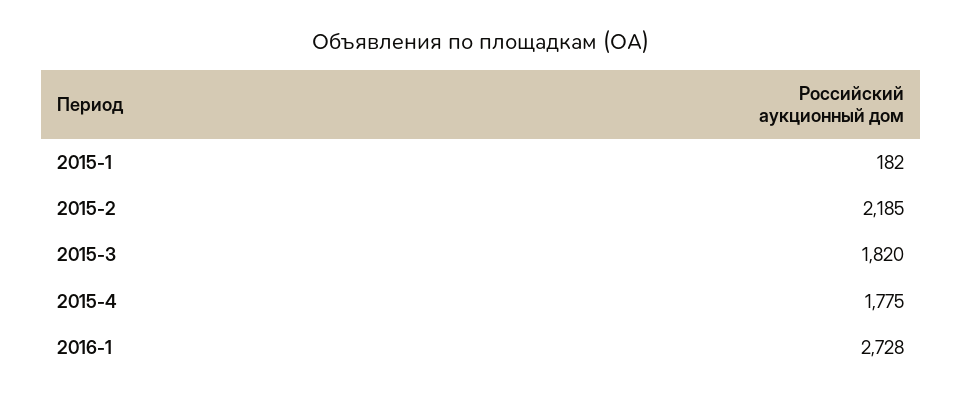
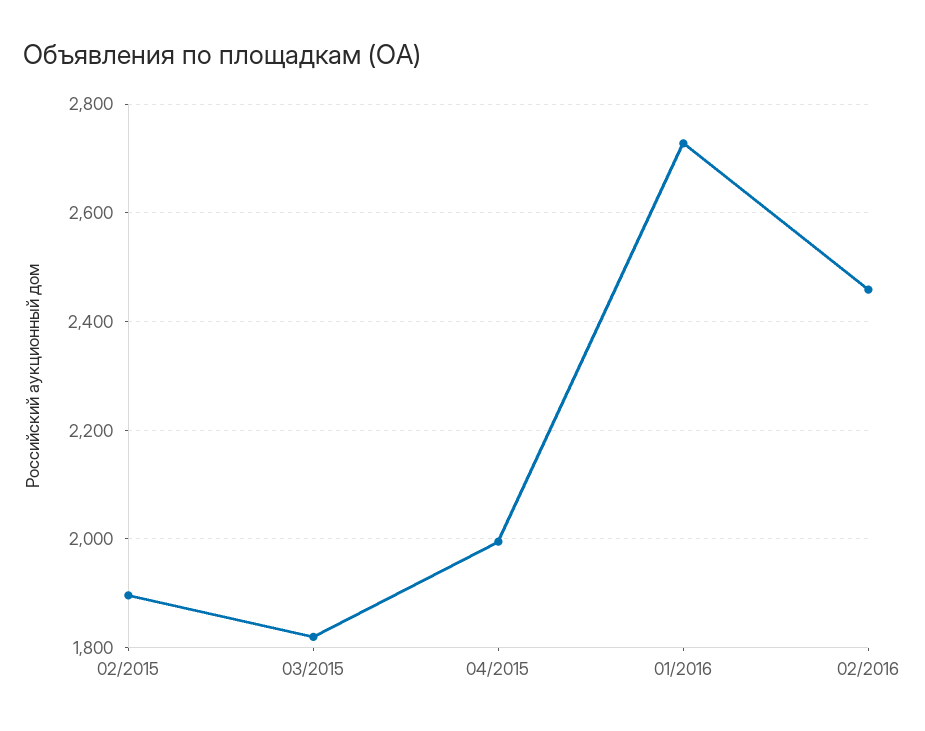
2015-1: 182 -> none
2015-2: 2185 -> 1900
2015-4: 1775 -> 2000
02/2016: none -> 2460

